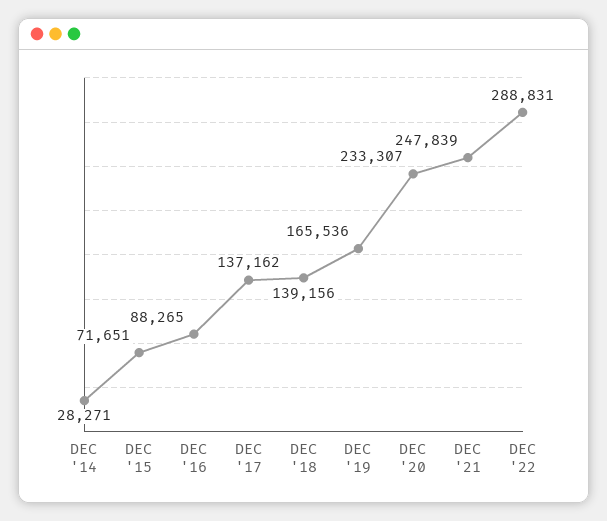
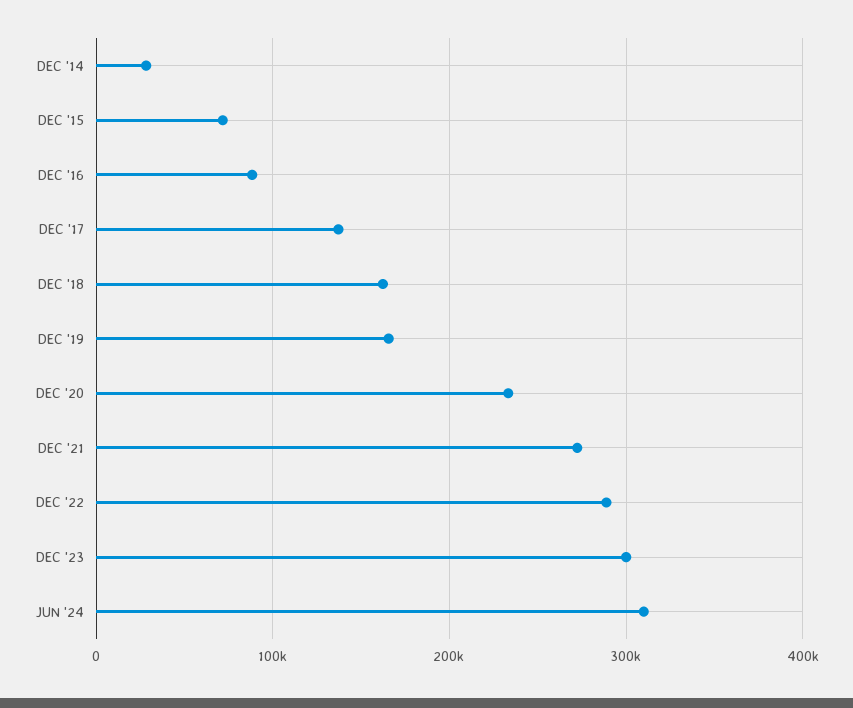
DEC '18: 139156 -> 160000
DEC '21: 247839 -> 270000
DEC '23: none -> 300000
JUN '24: none -> 310000

